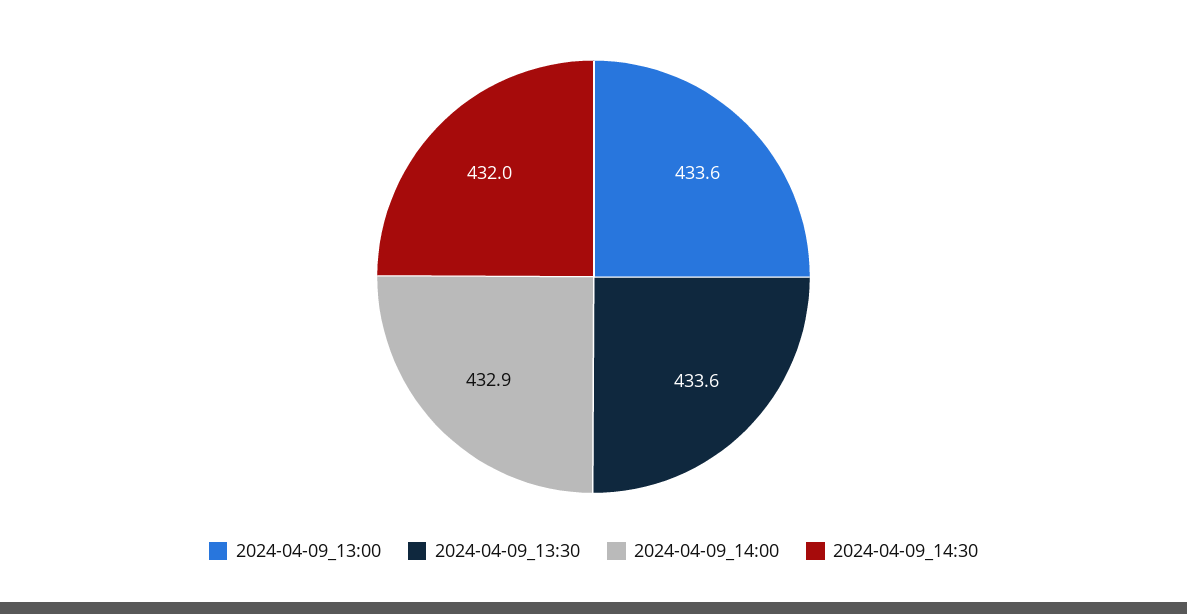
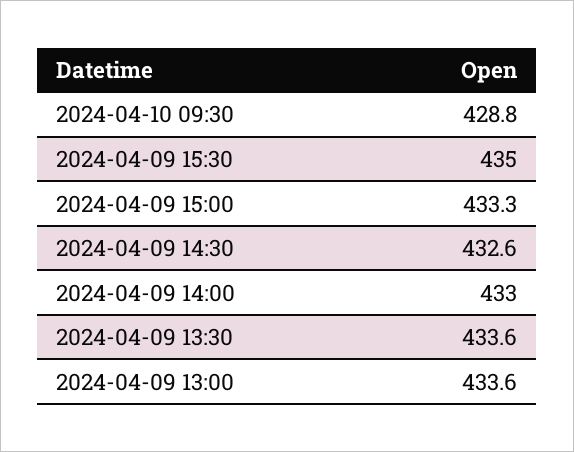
2024-04-09_14:00: 432.9 -> 433
2024-04-09_14:30: 432 -> 432.6
2024-04-10 09:30: none -> 428.8
2024-04-09 15:30: none -> 435
2024-04-09 15:00: none -> 433.3

